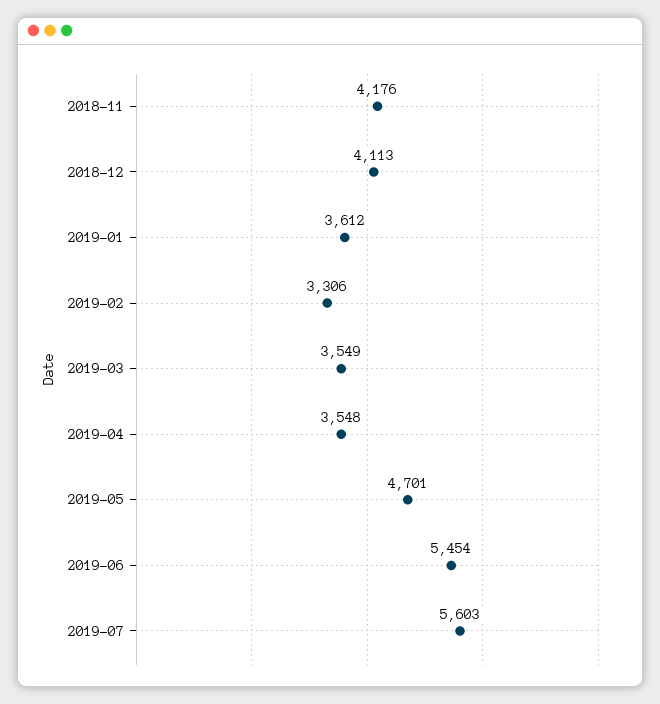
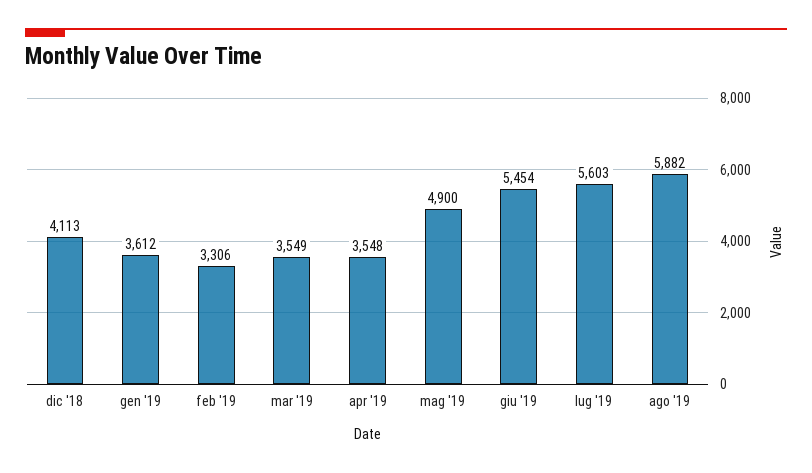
2018-11: 4176 -> none
2019-05: 4701 -> 4900
ago '19: none -> 5882

